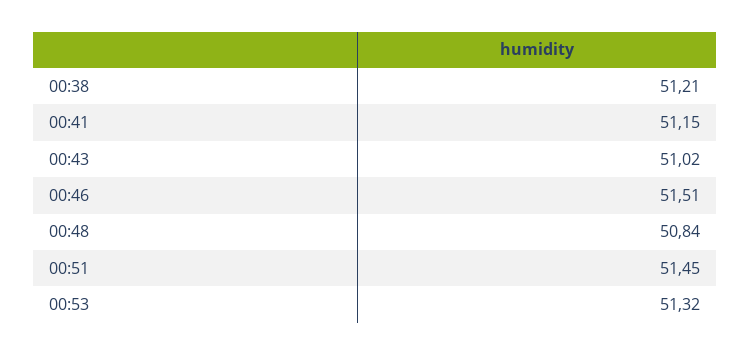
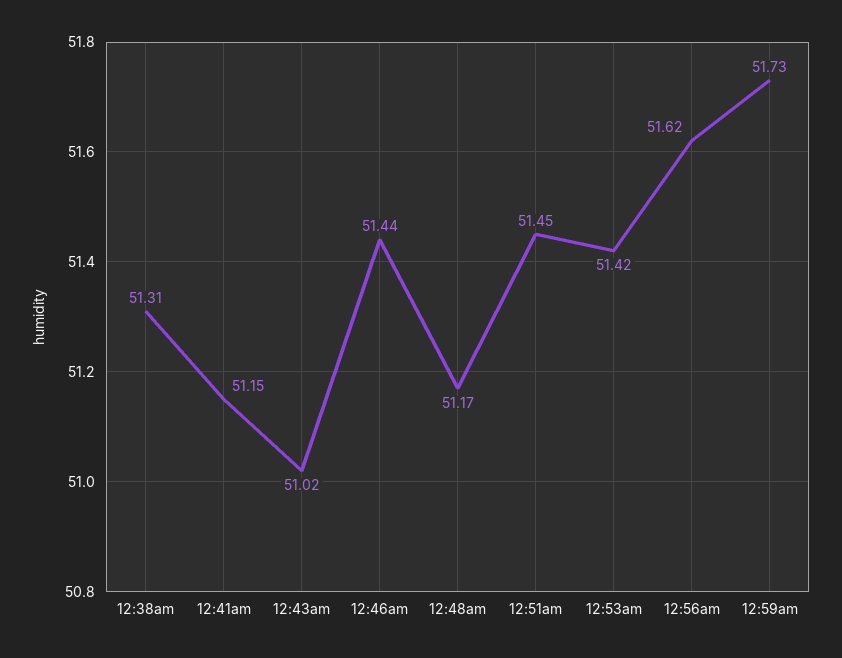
00:38: 51.21 -> 51.31
00:46: 51.51 -> 51.44
00:48: 50.84 -> 51.17
00:53: 51.32 -> 51.42
12:56am: none -> 51.62
12:59am: none -> 51.73

